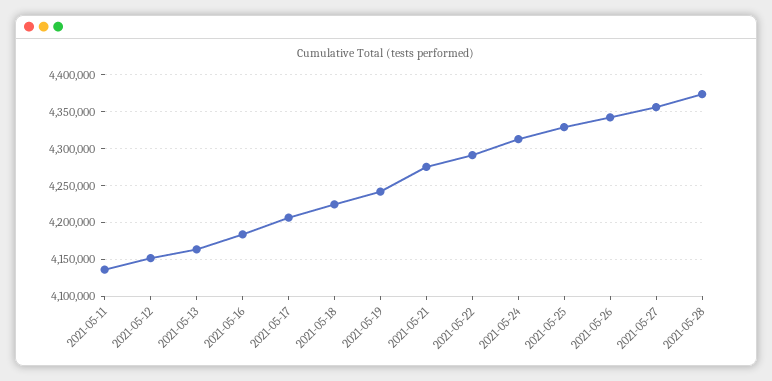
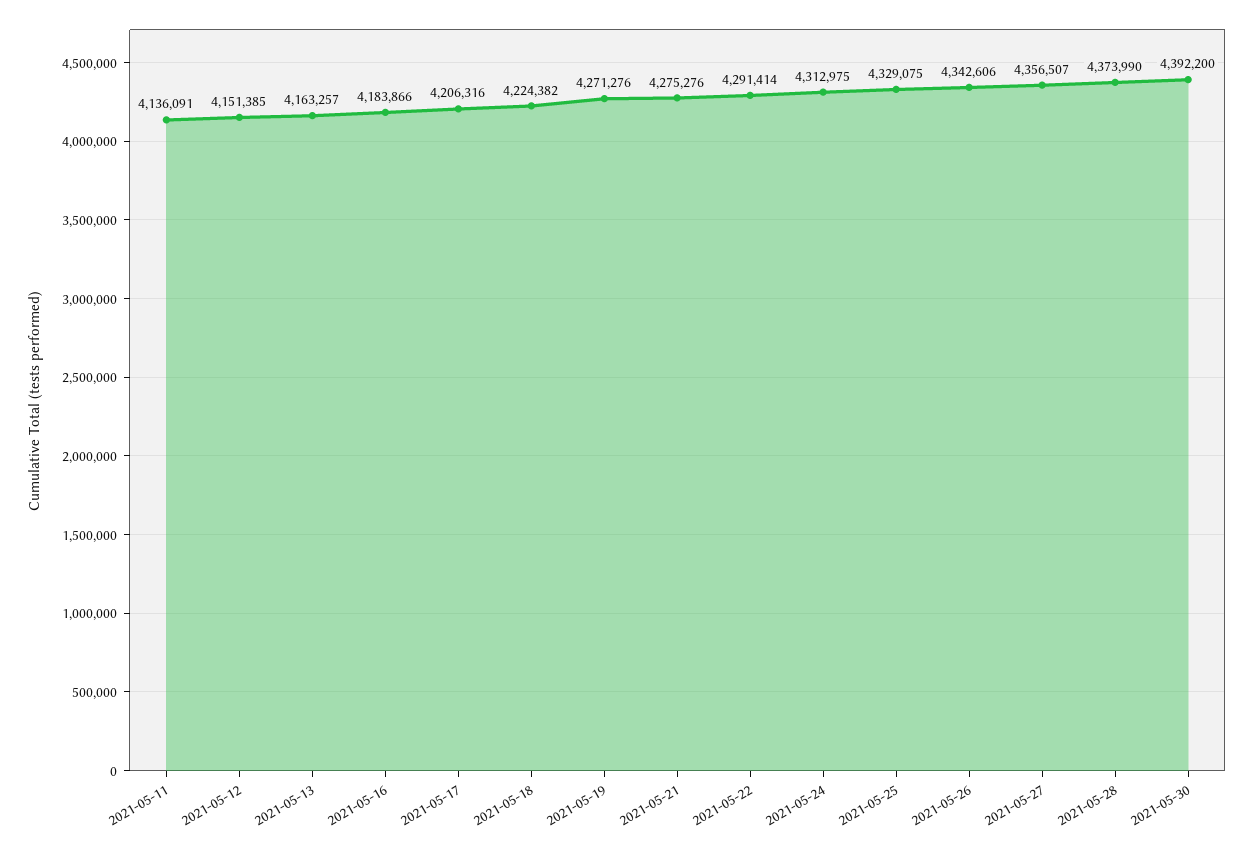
2021-05-19: 4240000 -> 4271276
2021-05-30: none -> 4392200

